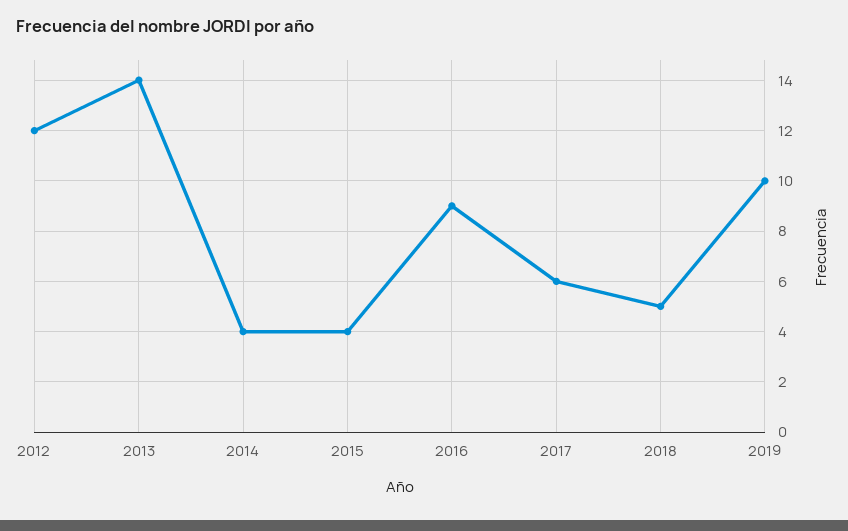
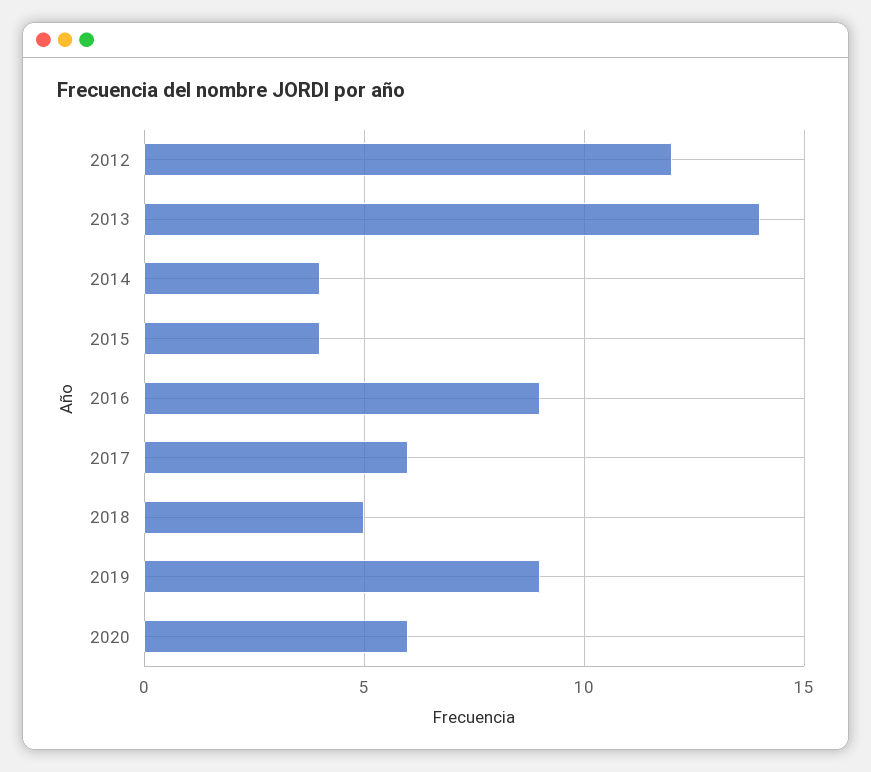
2019: 10 -> 9
2020: none -> 6

